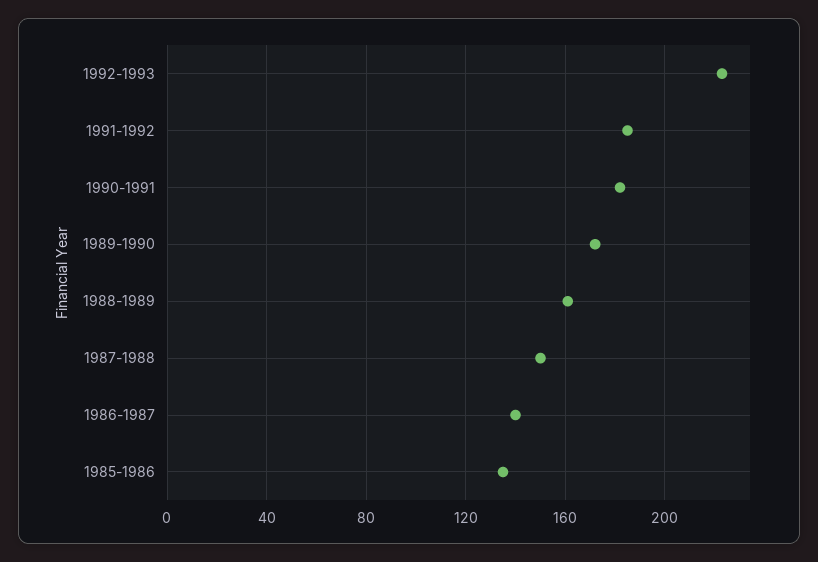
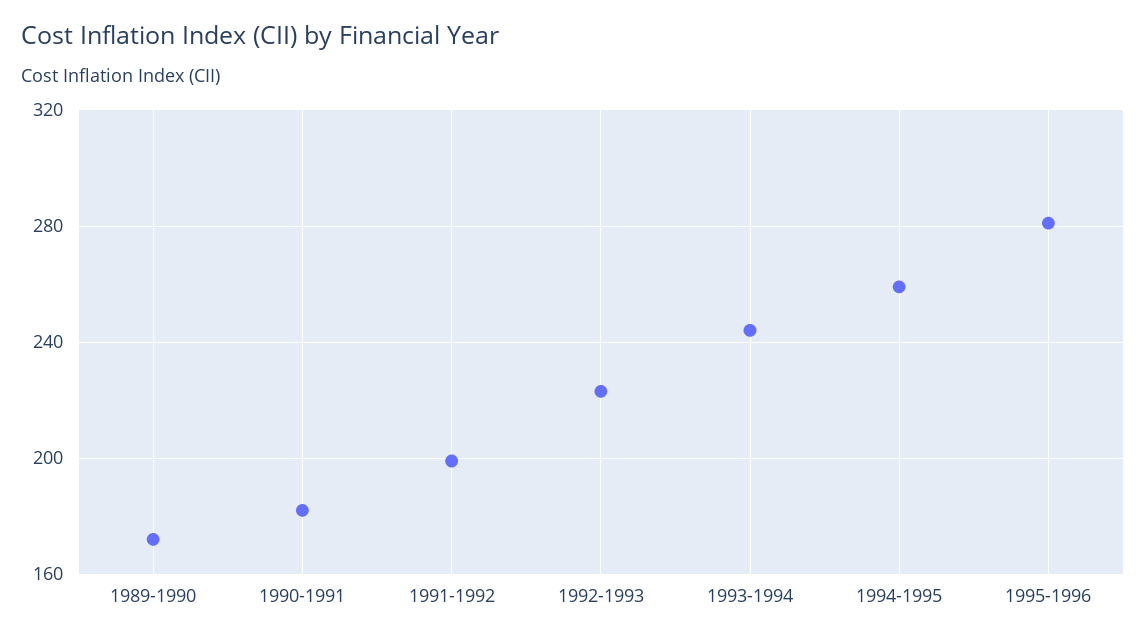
1991-1992: 185 -> 200
1988-1989: 160 -> none
1987-1988: 150 -> none
1986-1987: 140 -> none
1985-1986: 135 -> none
1993-1994: none -> 245
1994-1995: none -> 260
1995-1996: none -> 280

